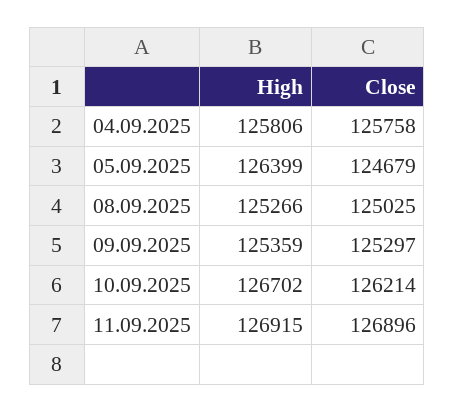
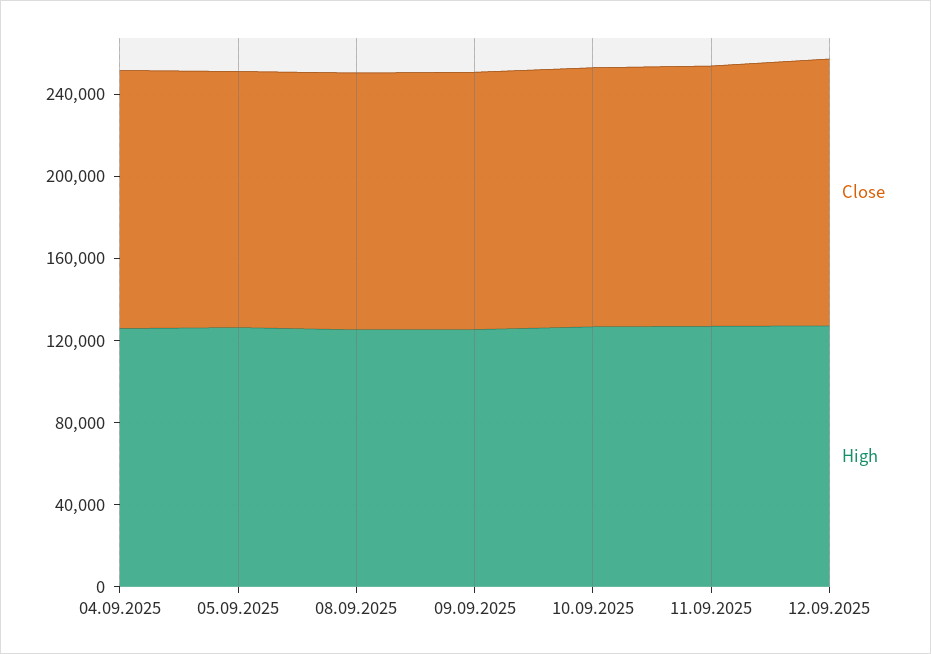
Close, 12.09.2025: none -> 130000
High, 12.09.2025: none -> 130000

